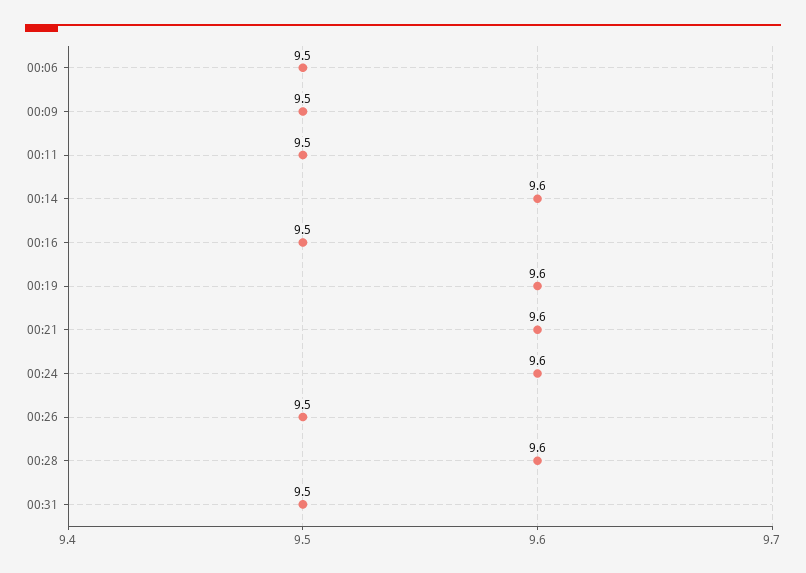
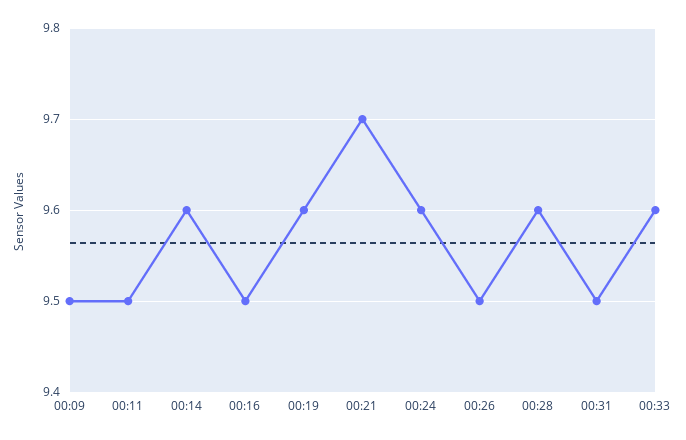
00:06: 9.5 -> none
00:21: 9.6 -> 9.7
00:33: none -> 9.6

